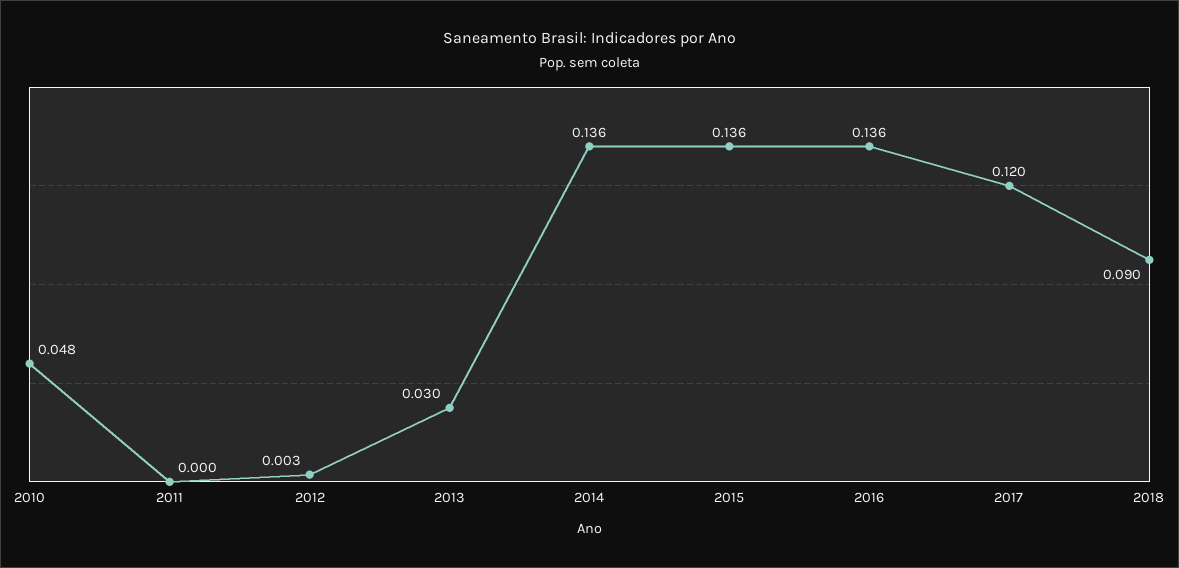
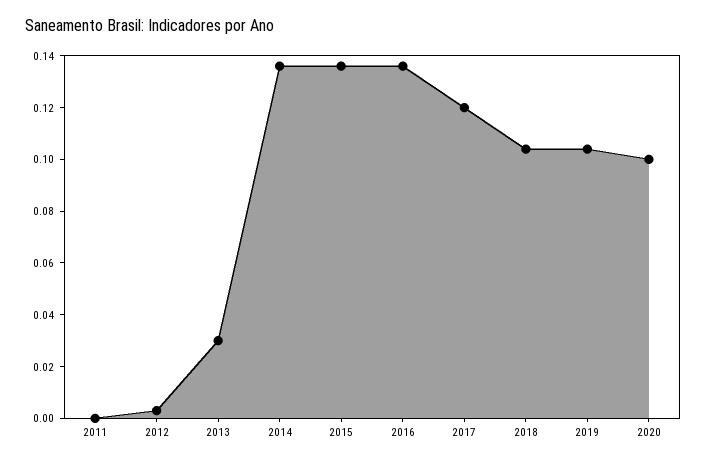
2010: 0.048 -> none
2018: 0.09 -> 0.105
2019: none -> 0.105
2020: none -> 0.1

